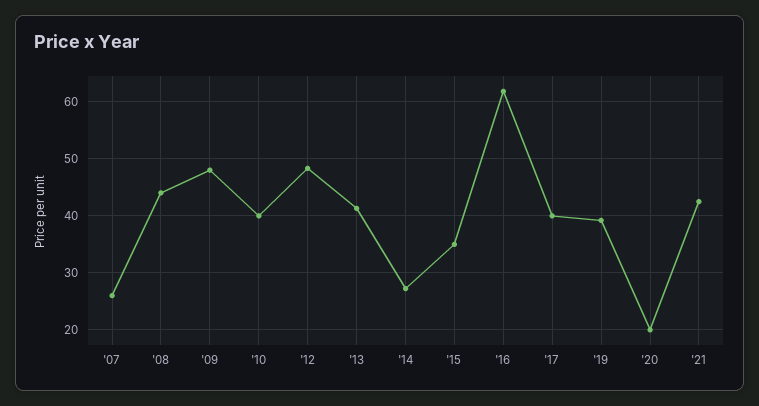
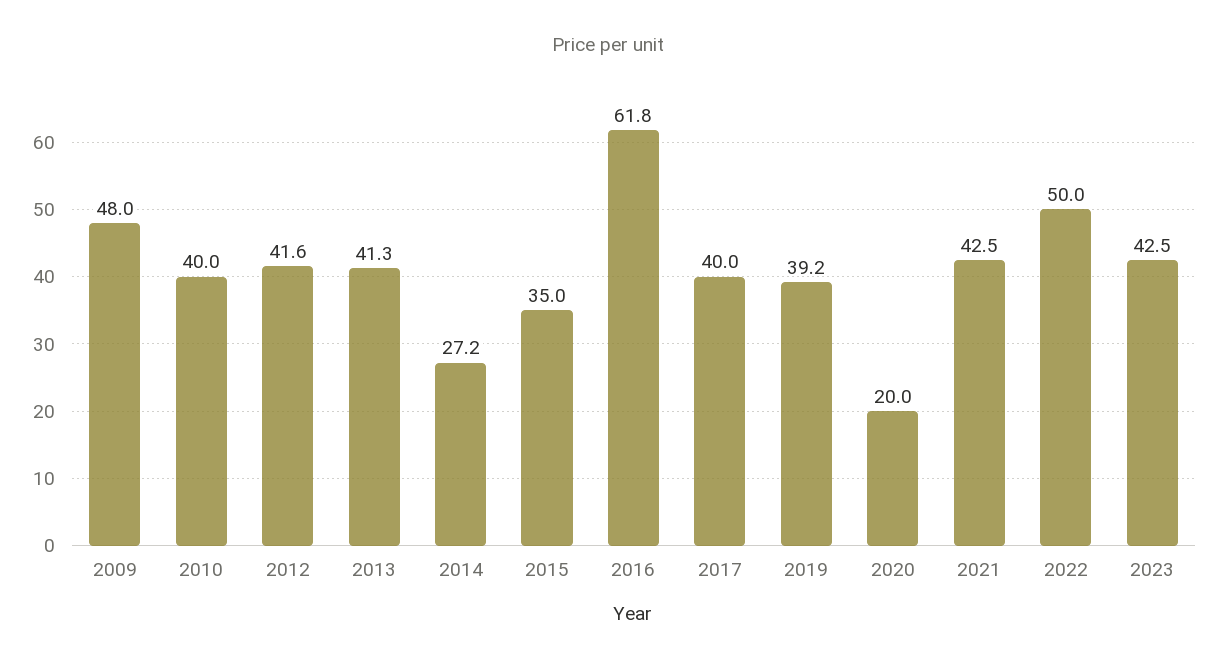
'07: 26 -> none
'08: 44 -> none
'12: 48 -> 41.6
2022: none -> 50
2023: none -> 42.5

